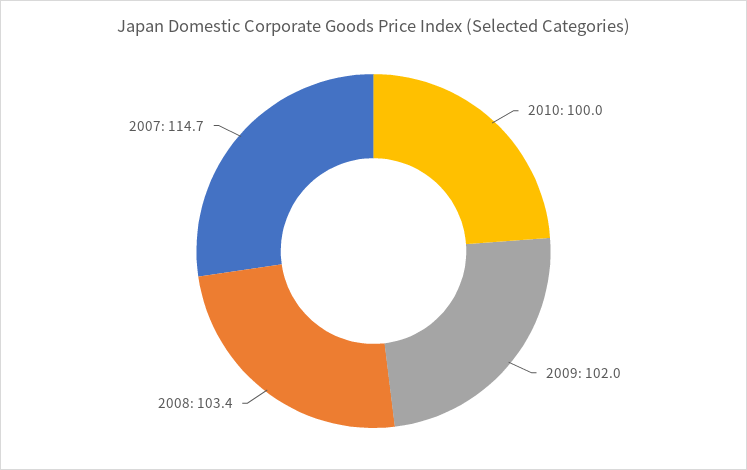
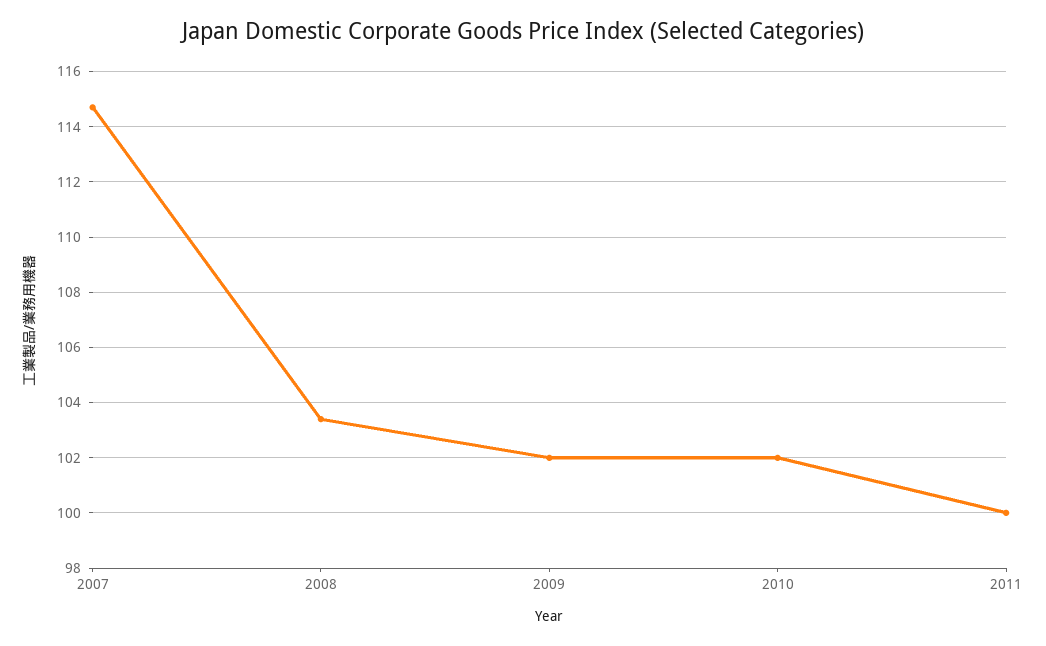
2010: 100 -> 102
2011: none -> 100

